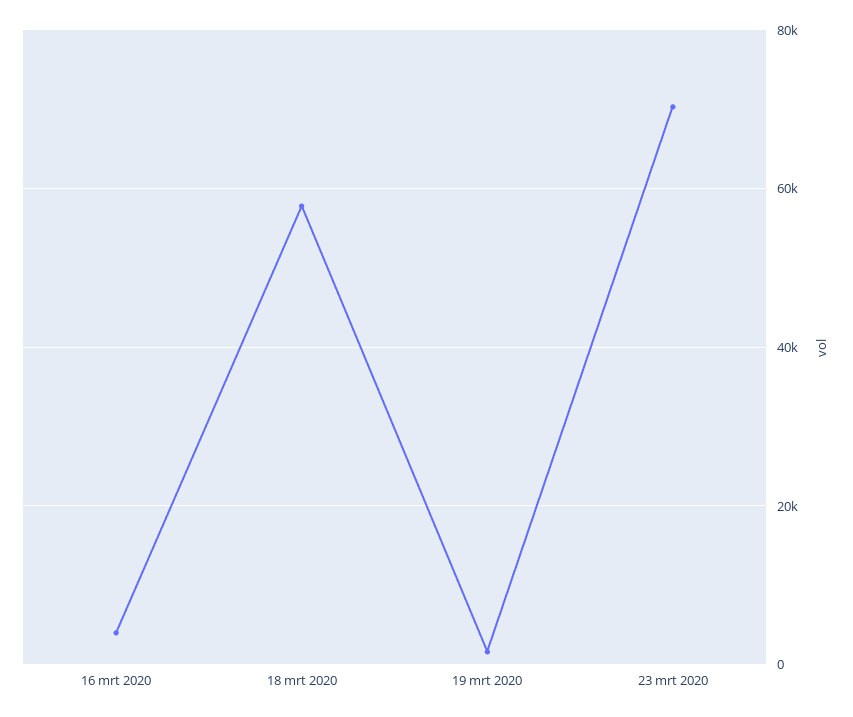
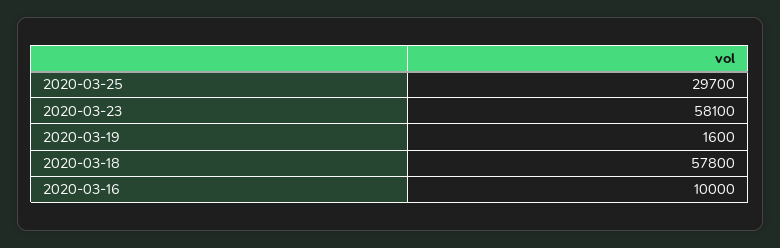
16 mrt 2020: 4000 -> 10000
23 mrt 2020: 70000 -> 58100
2020-03-25: none -> 29700

